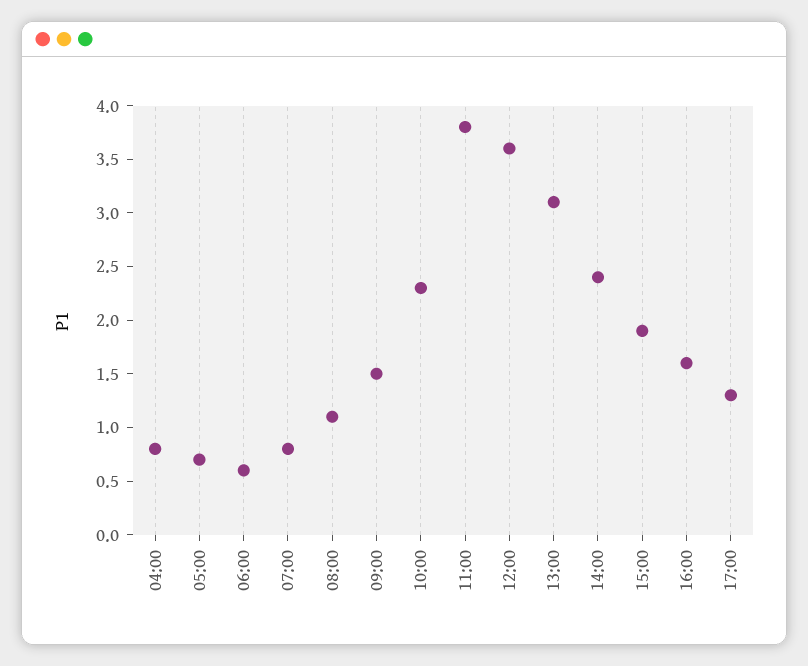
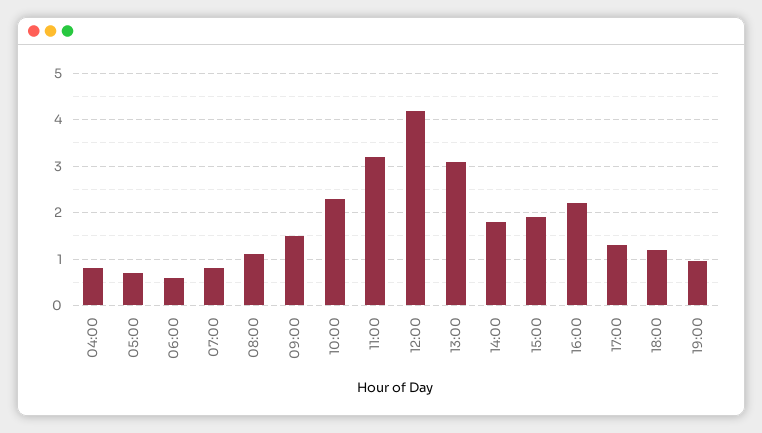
11:00: 3.8 -> 3.2
12:00: 3.6 -> 4.2
14:00: 2.4 -> 1.8
16:00: 1.6 -> 2.2
18:00: none -> 1.2
19:00: none -> 1

